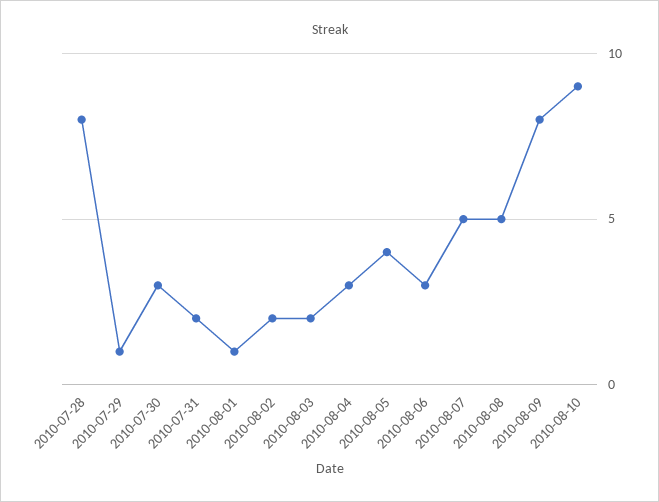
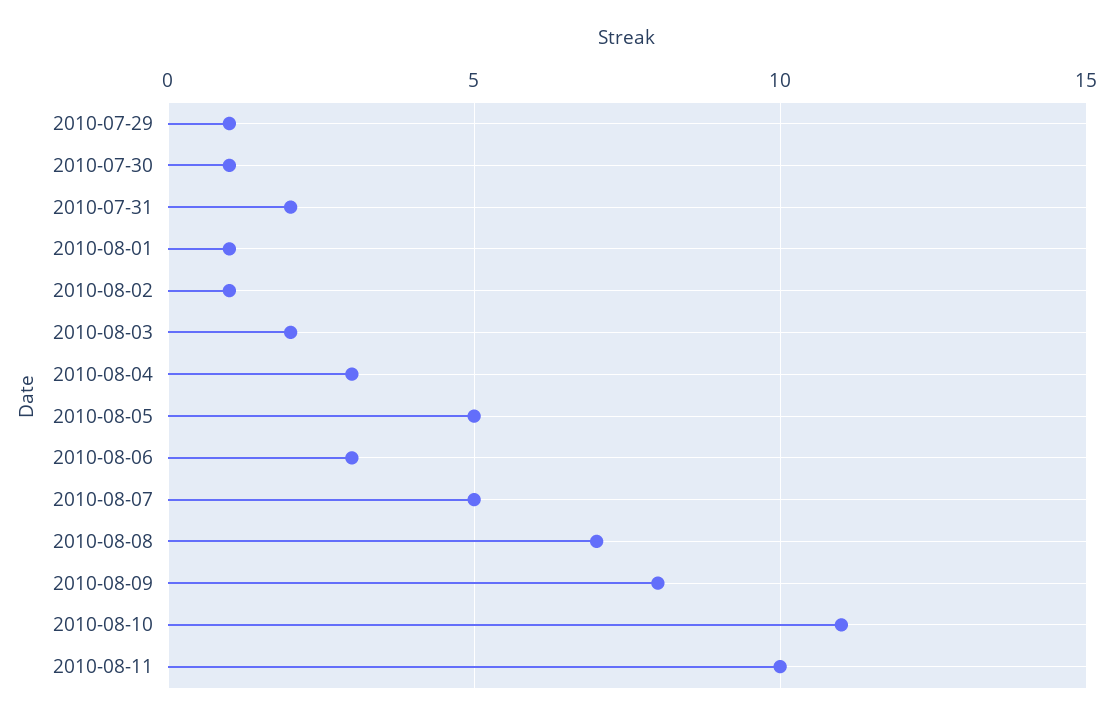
2010-07-28: 8 -> none
2010-07-30: 3 -> 1
2010-08-02: 2 -> 1
2010-08-05: 4 -> 5
2010-08-08: 5 -> 7
2010-08-10: 9 -> 11
2010-08-11: none -> 10

